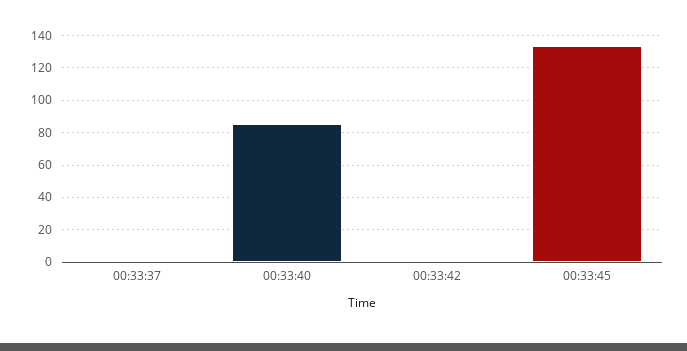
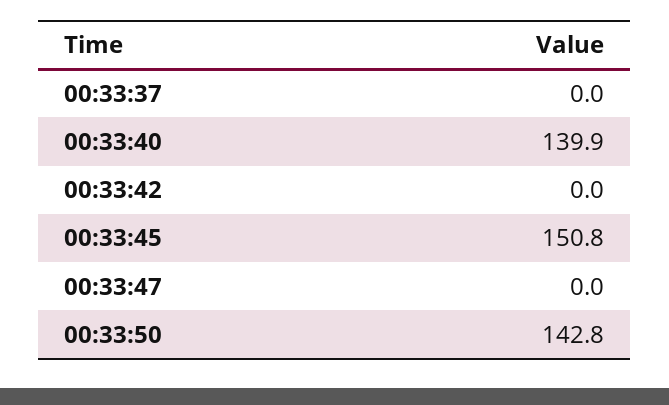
00:33:40: 85 -> 139.9
00:33:45: 135 -> 150.8
00:33:47: none -> 0
00:33:50: none -> 142.8

